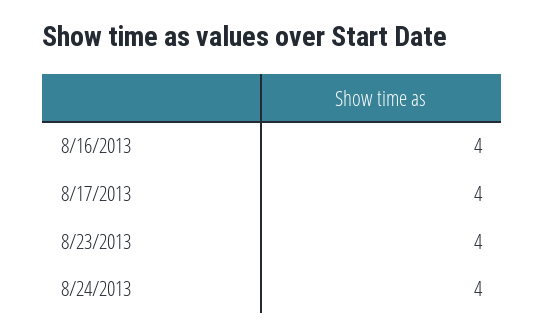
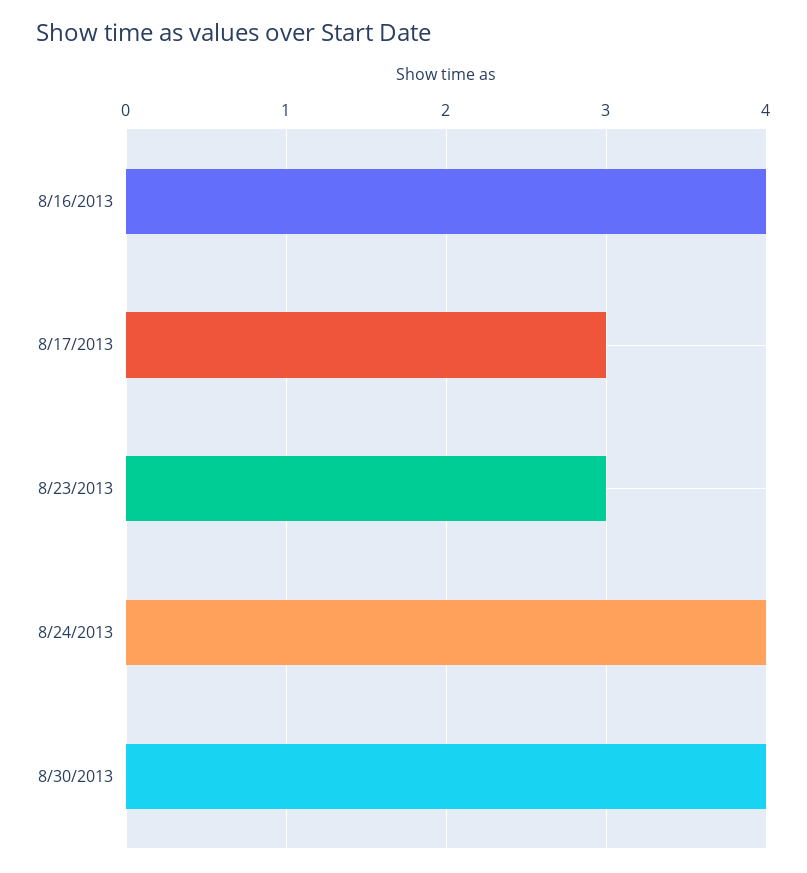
8/17/2013: 4 -> 3
8/23/2013: 4 -> 3
8/30/2013: none -> 4

